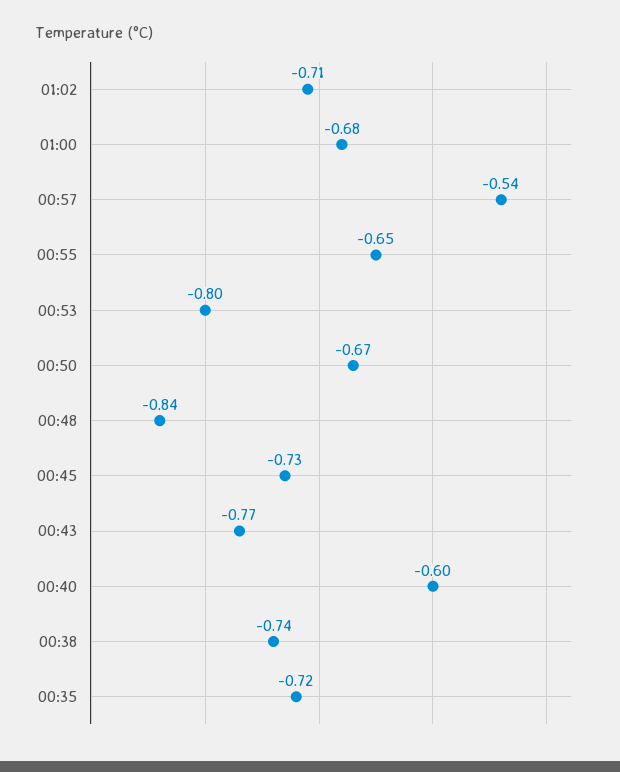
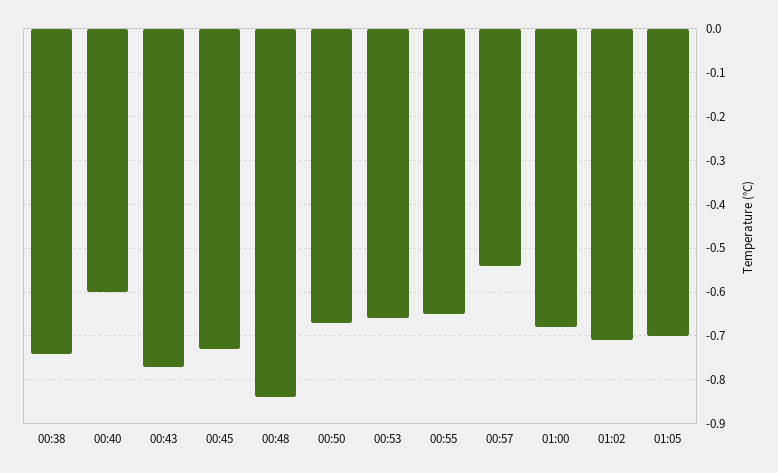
00:53: -0.8 -> -0.65
00:35: -0.72 -> none
01:05: none -> -0.7

